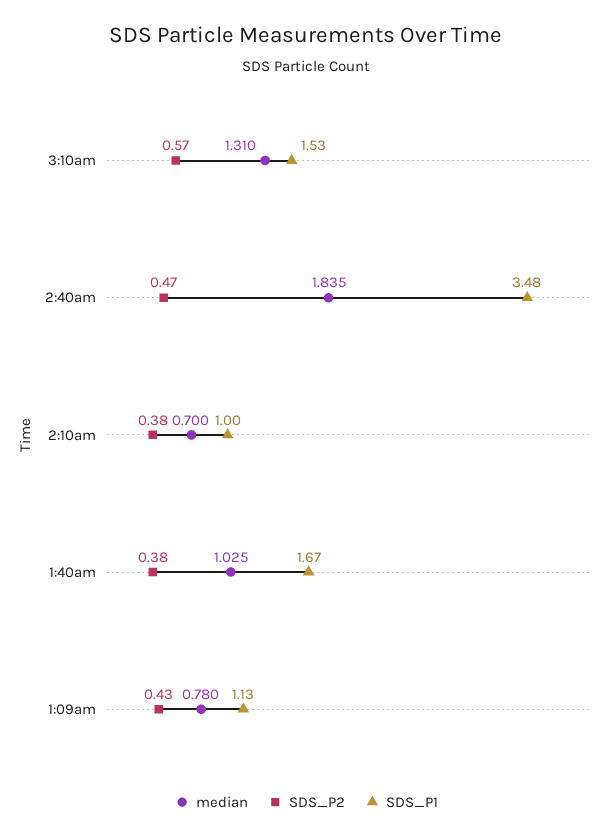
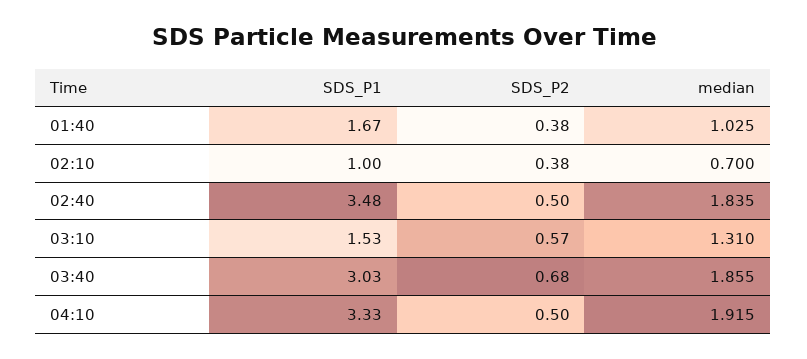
SDS_P2, 2:40am: 0.47 -> 0.5
median, 1:09am: 0.78 -> none
SDS_P2, 1:09am: 0.43 -> none
SDS_P1, 1:09am: 1.13 -> none
SDS_P1, 03:40: none -> 3.03
SDS_P2, 03:40: none -> 0.68
median, 03:40: none -> 1.855
SDS_P1, 04:10: none -> 3.33
SDS_P2, 04:10: none -> 0.5
median, 04:10: none -> 1.915

